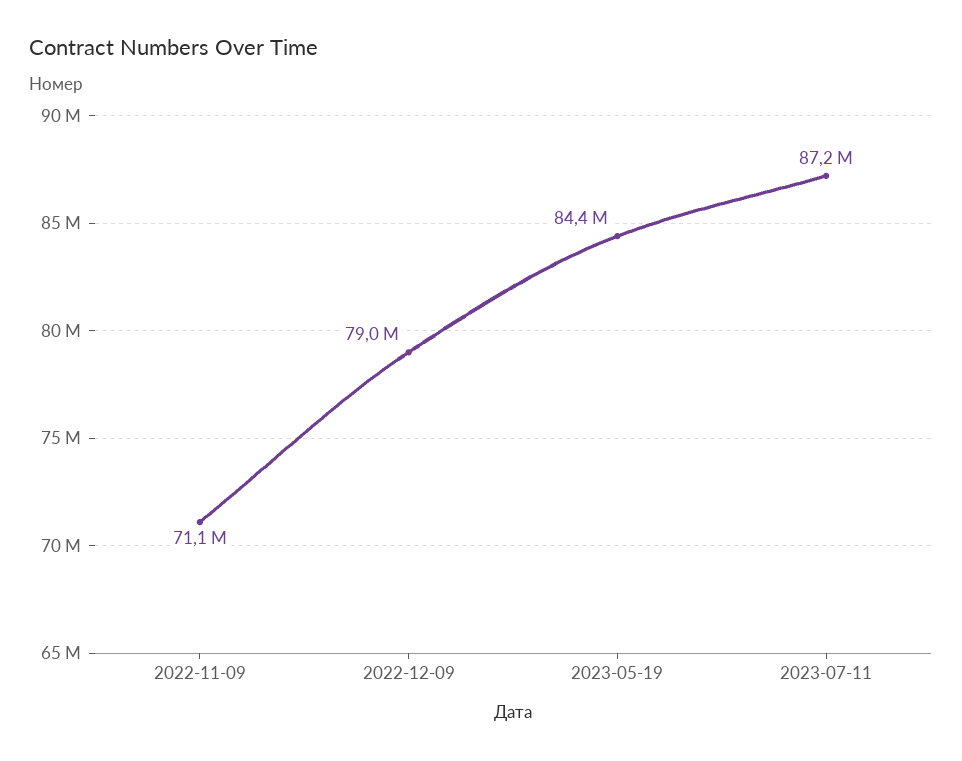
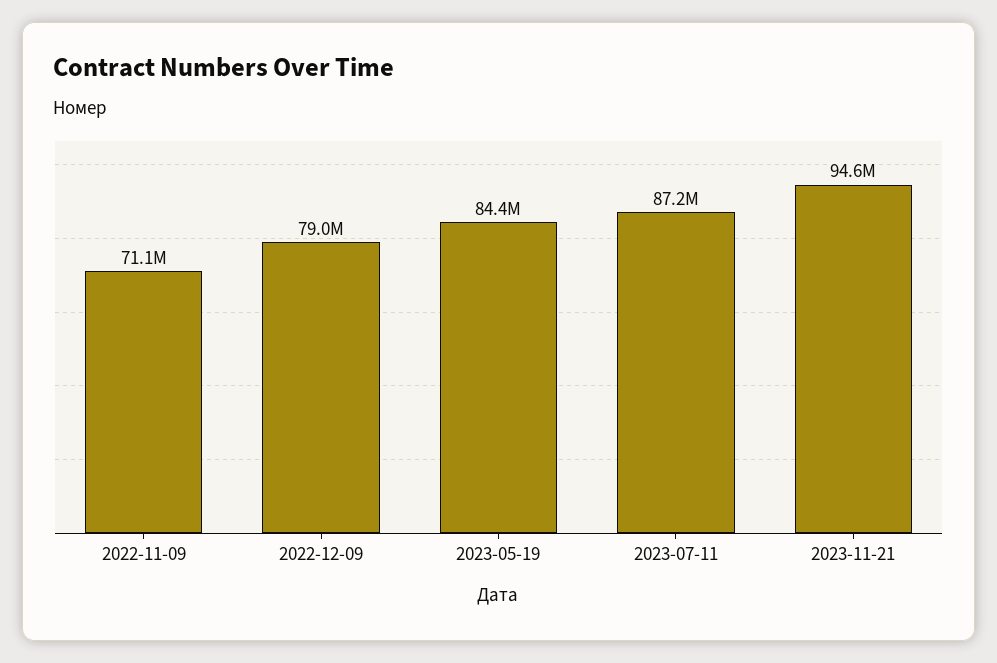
2023-11-21: none -> 94600000

